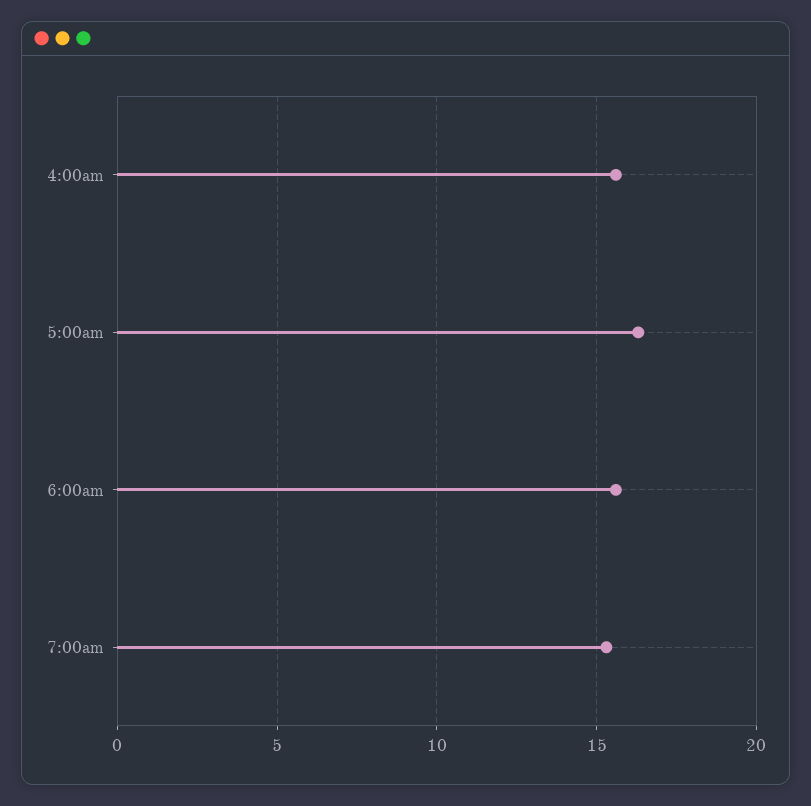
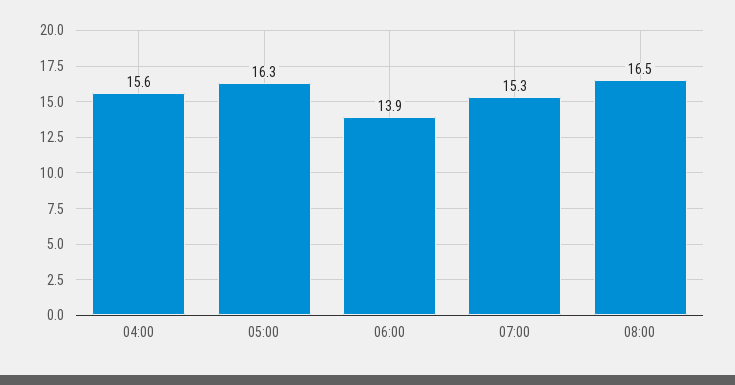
6:00am: 15.5 -> 13.9
08:00: none -> 16.5

